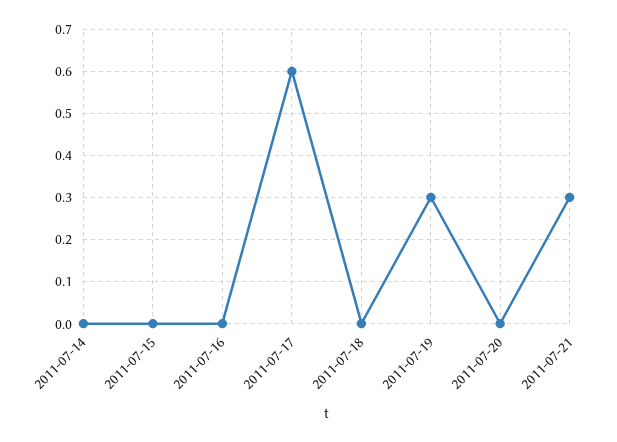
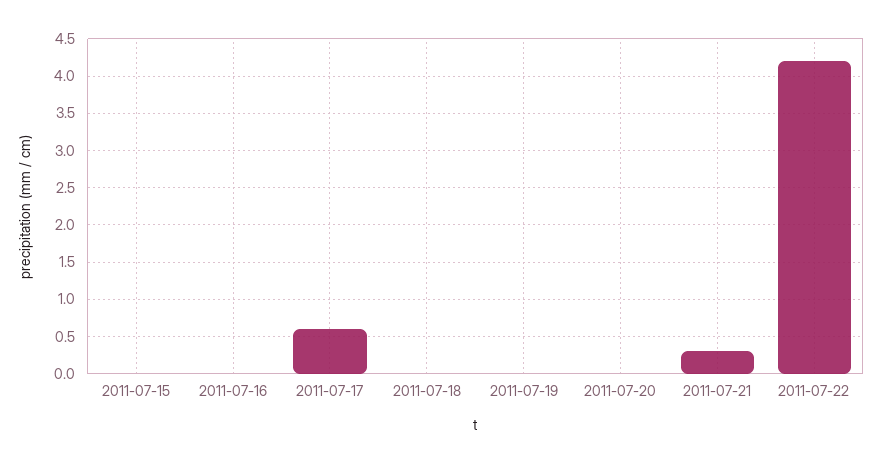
2011-07-14: 0 -> none
2011-07-19: 0.3 -> 0
2011-07-22: none -> 4.2

